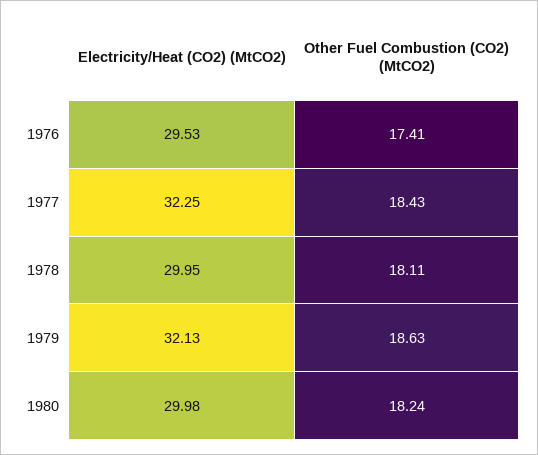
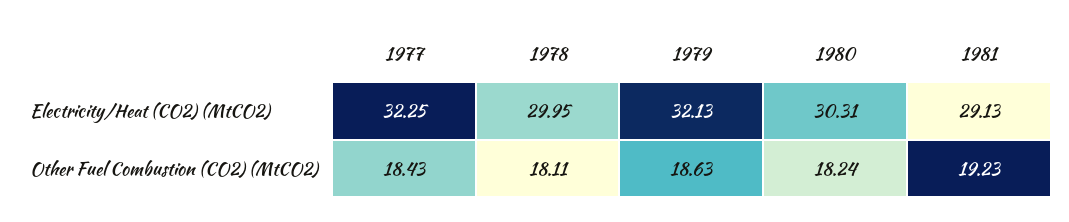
Electricity/Heat (CO2) (MtCO2), 1976: 29.53 -> none
Other Fuel Combustion (CO2) (MtCO2), 1976: 17.41 -> none
Electricity/Heat (CO2) (MtCO2), 1980: 29.98 -> 30.31
Electricity/Heat (CO2) (MtCO2), 1981: none -> 29.13
Other Fuel Combustion (CO2) (MtCO2), 1981: none -> 19.23

